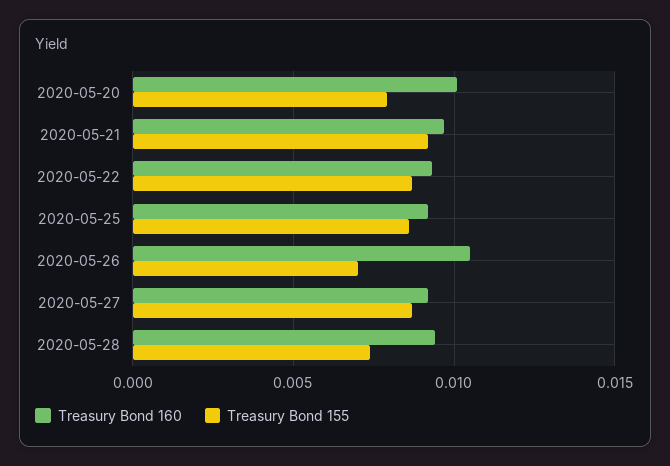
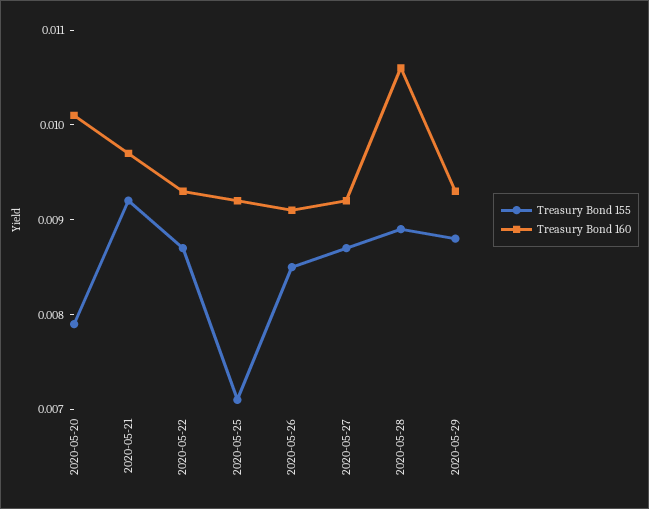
Treasury Bond 155, 2020-05-25: 0.0085 -> 0.0071
Treasury Bond 160, 2020-05-26: 0.0105 -> 0.0091
Treasury Bond 155, 2020-05-26: 0.007 -> 0.0085
Treasury Bond 160, 2020-05-28: 0.0095 -> 0.0106
Treasury Bond 155, 2020-05-28: 0.0075 -> 0.0089
Treasury Bond 155, 2020-05-29: none -> 0.0088
Treasury Bond 160, 2020-05-29: none -> 0.0093

